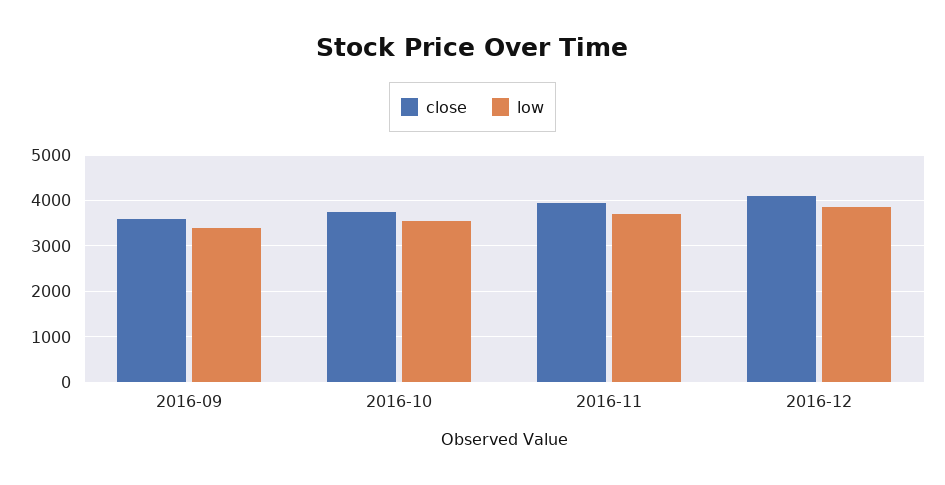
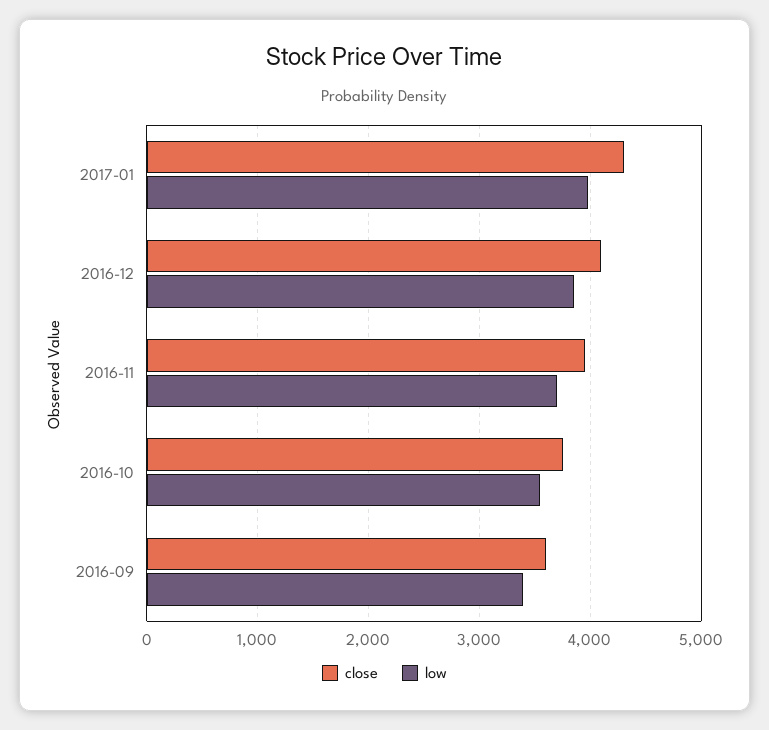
close, 2017-01: none -> 4300
low, 2017-01: none -> 4000

